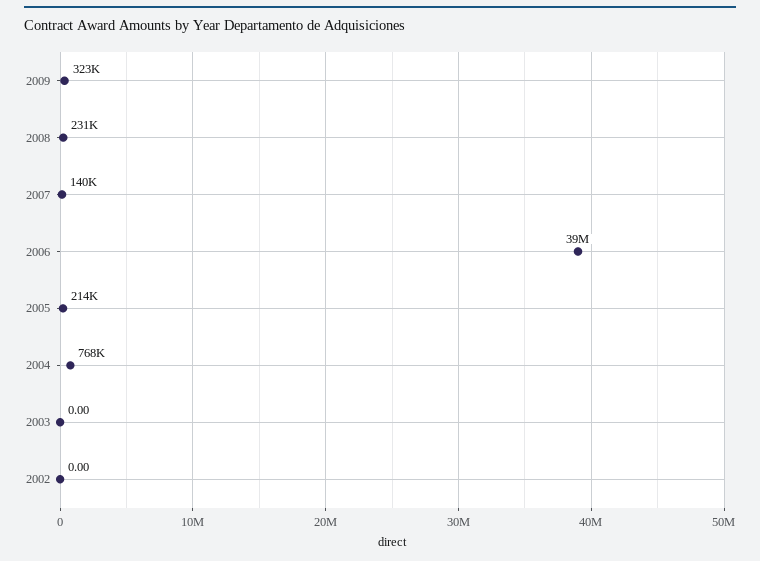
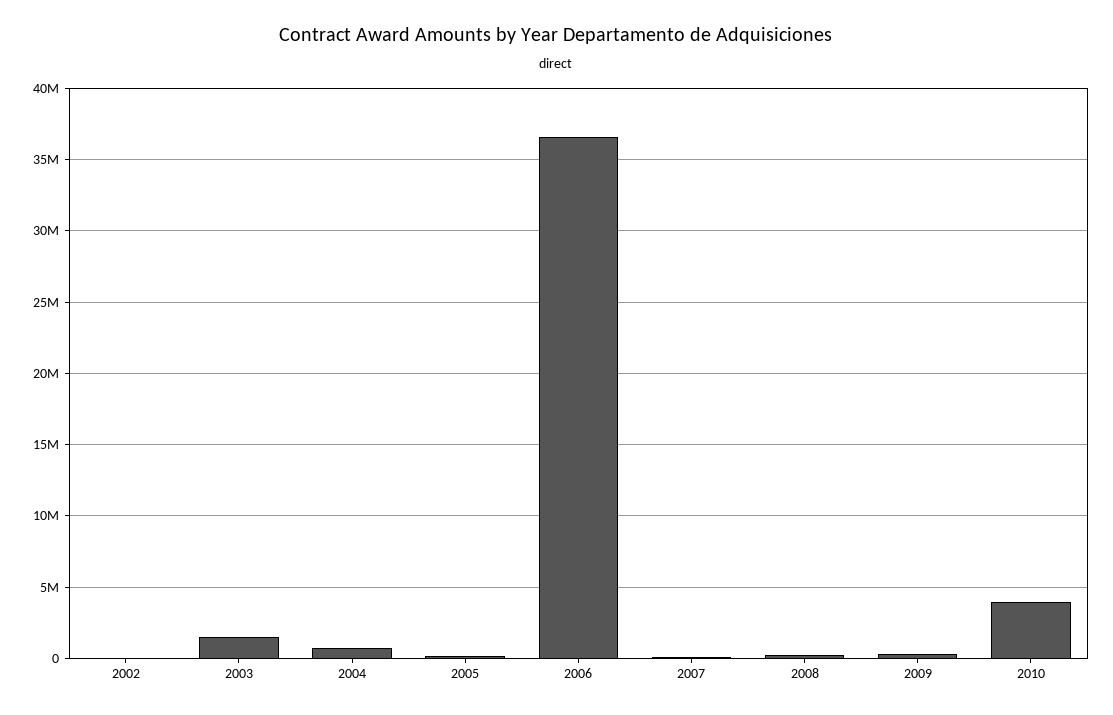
2006: 39000000 -> 36500000
2003: 0 -> 1500000
2010: none -> 4000000

